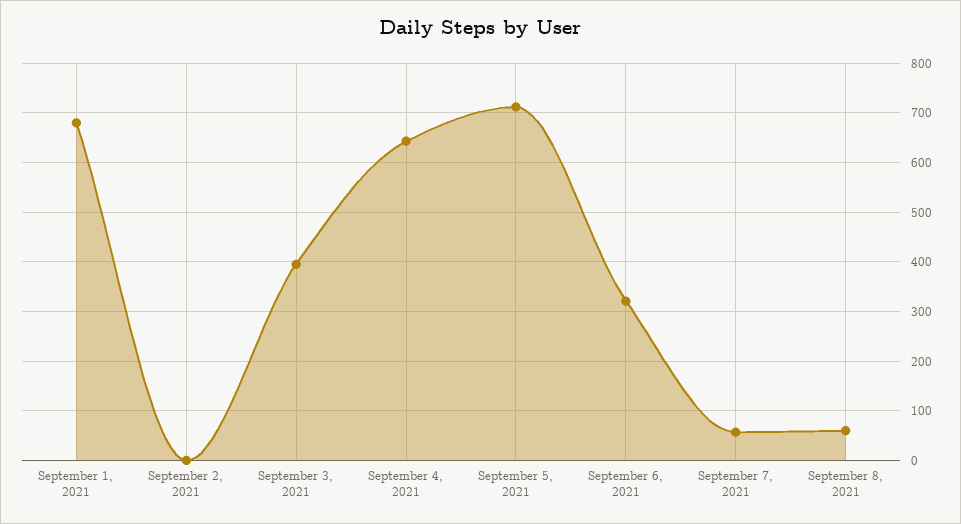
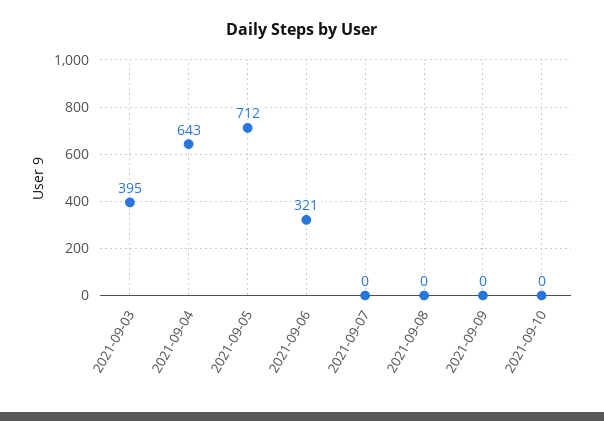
September 1, 2021: 680 -> none
September 2, 2021: 0 -> none
September 7, 2021: 60 -> 0
September 8, 2021: 60 -> 0
2021-09-09: none -> 0
2021-09-10: none -> 0

